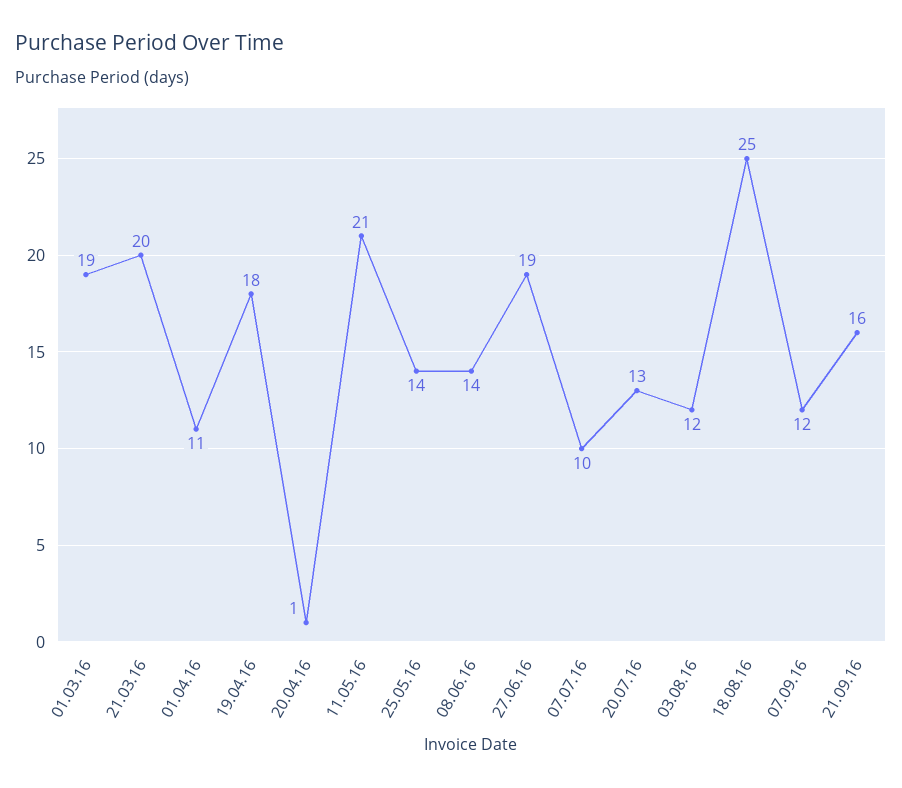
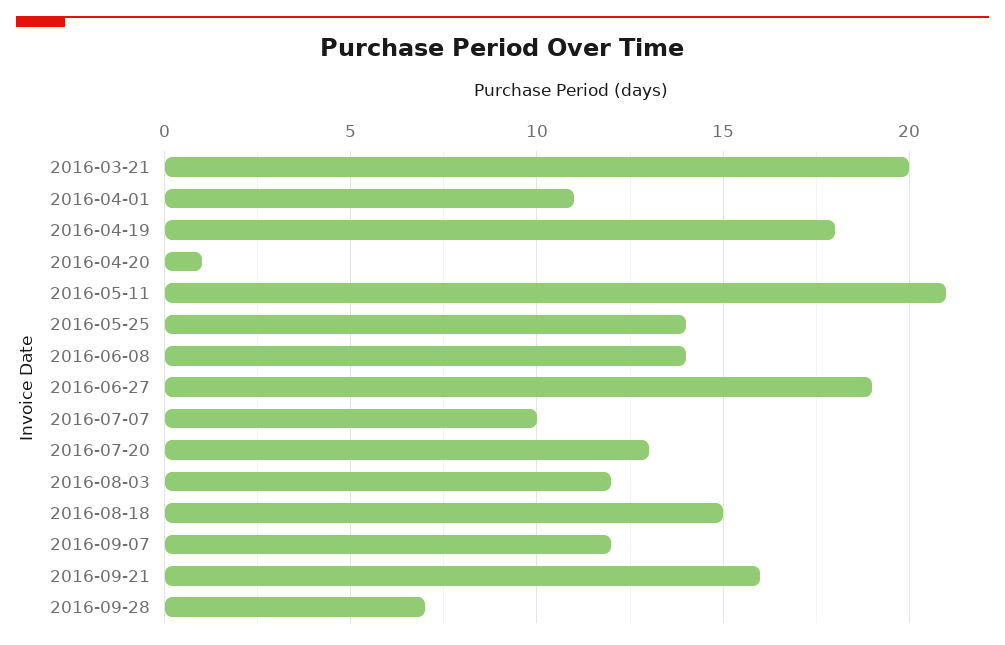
01.03.16: 19 -> none
18.08.16: 25 -> 15
2016-09-28: none -> 7

